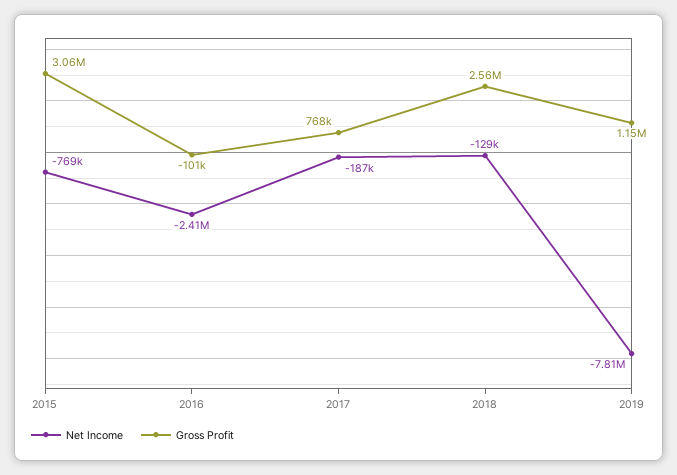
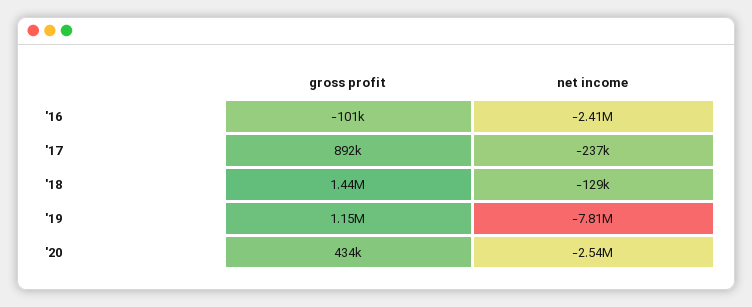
Net Income, 2015: -769000 -> none
Gross Profit, 2015: 3060000 -> none
Net Income, 2017: -187000 -> -237000
Gross Profit, 2017: 768000 -> 892000
Gross Profit, 2018: 2560000 -> 1440000
Gross Profit, '20: none -> 434000
Net Income, '20: none -> -2540000

